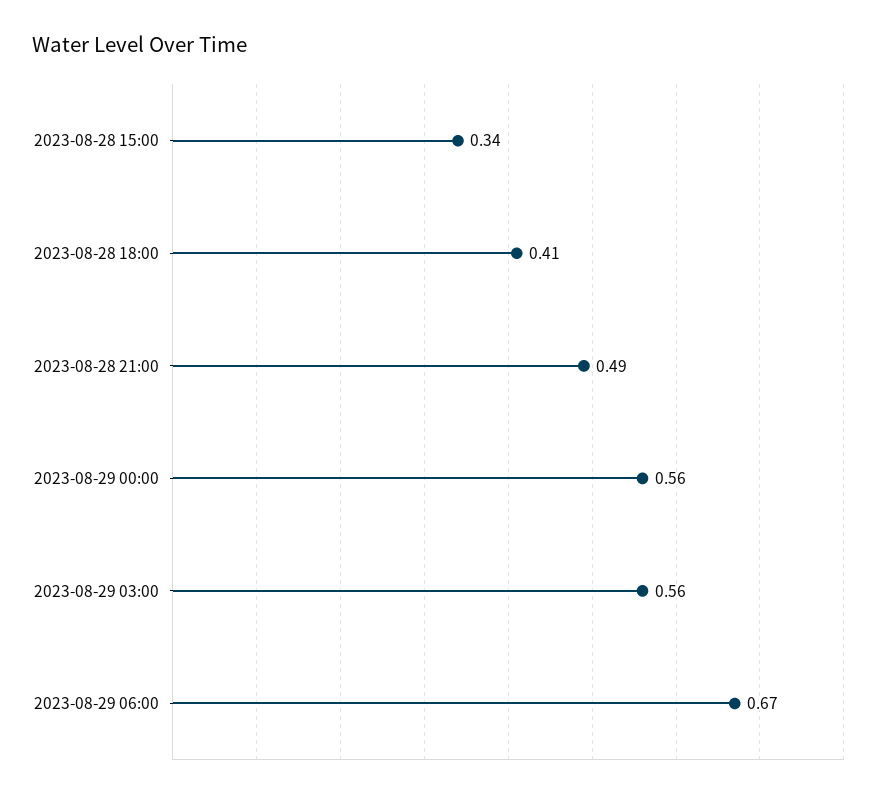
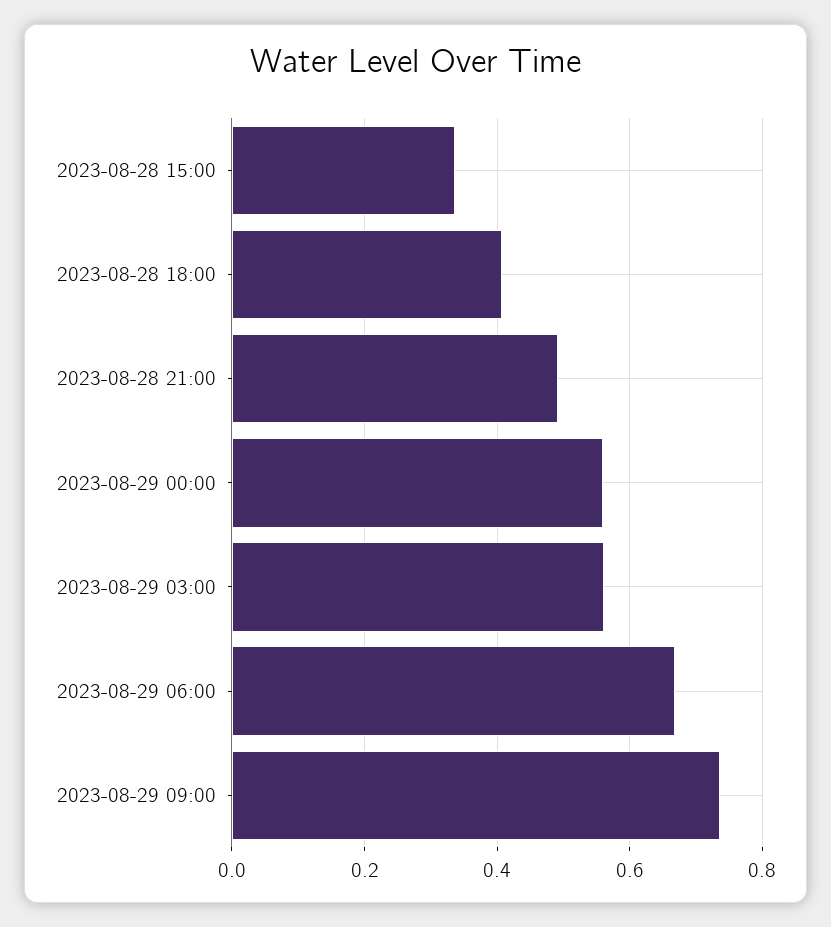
2023-08-29 09:00: none -> 0.74

